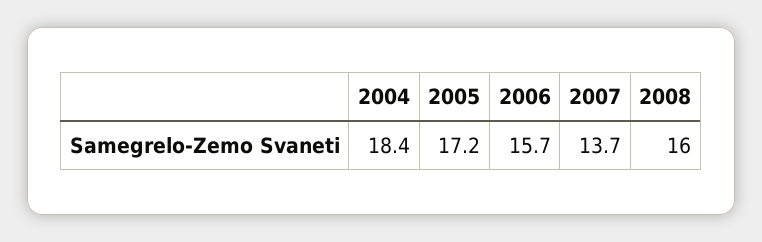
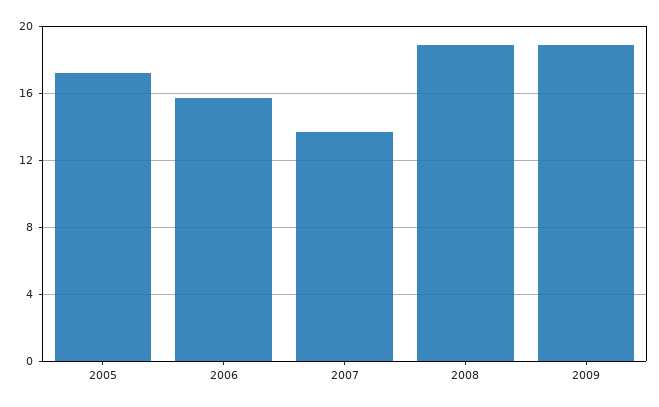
2004: 18.4 -> none
2008: 16 -> 19
2009: none -> 19

